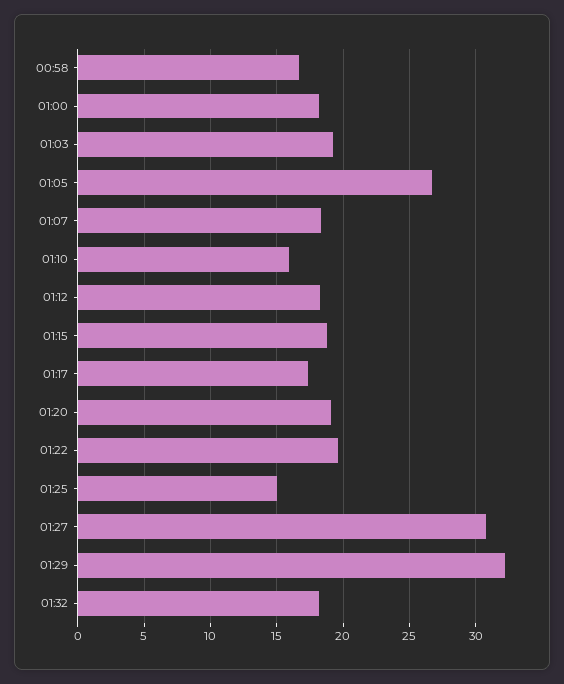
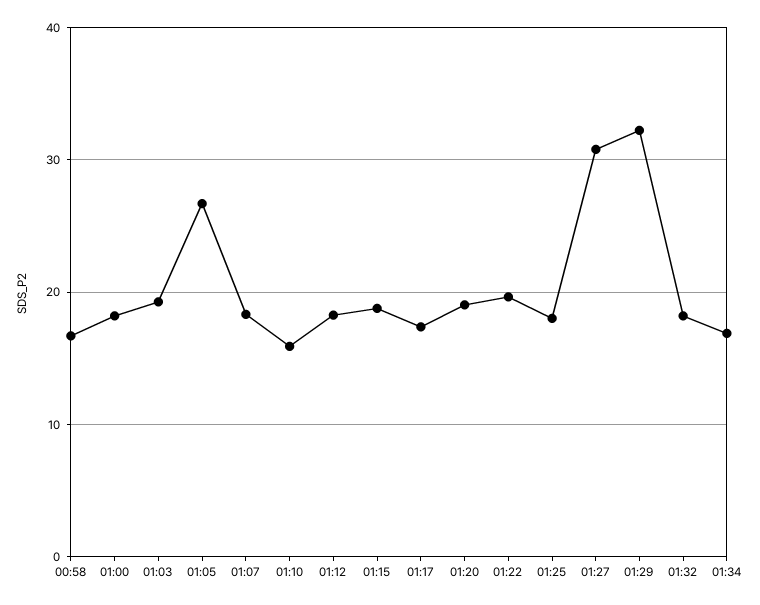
01:25: 15 -> 18
01:34: none -> 17

